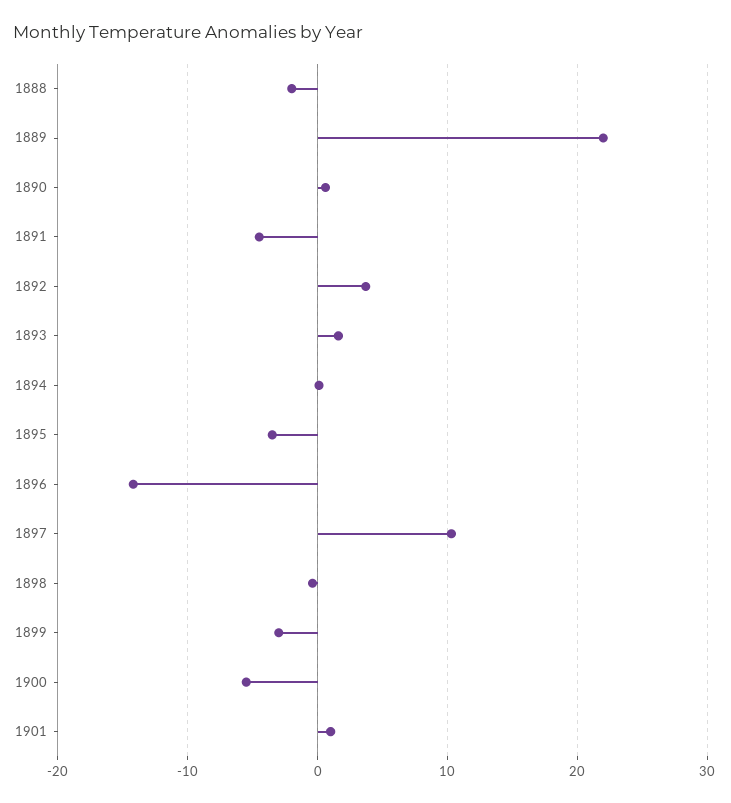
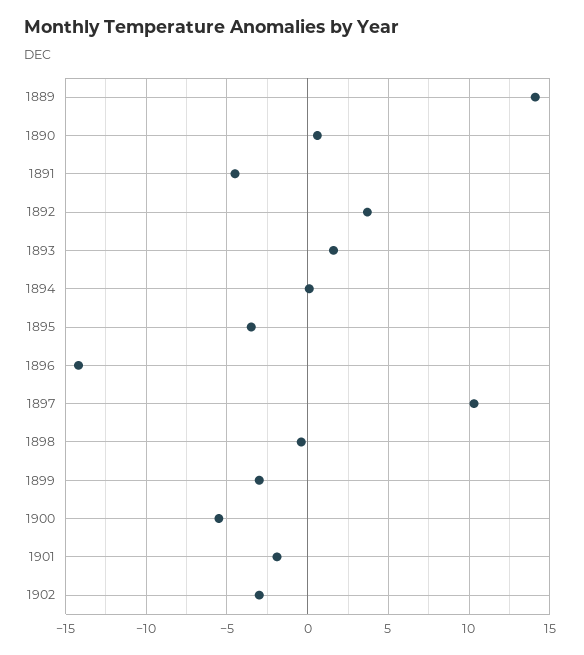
1888: -2 -> none
1889: 22 -> 14
1901: 1 -> -2
1902: none -> -3

